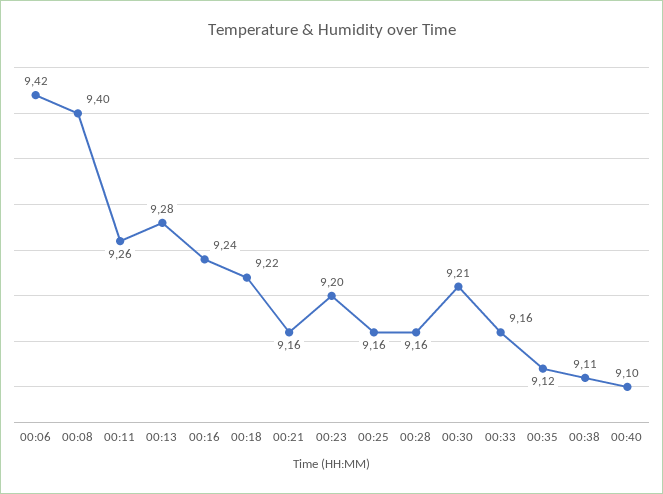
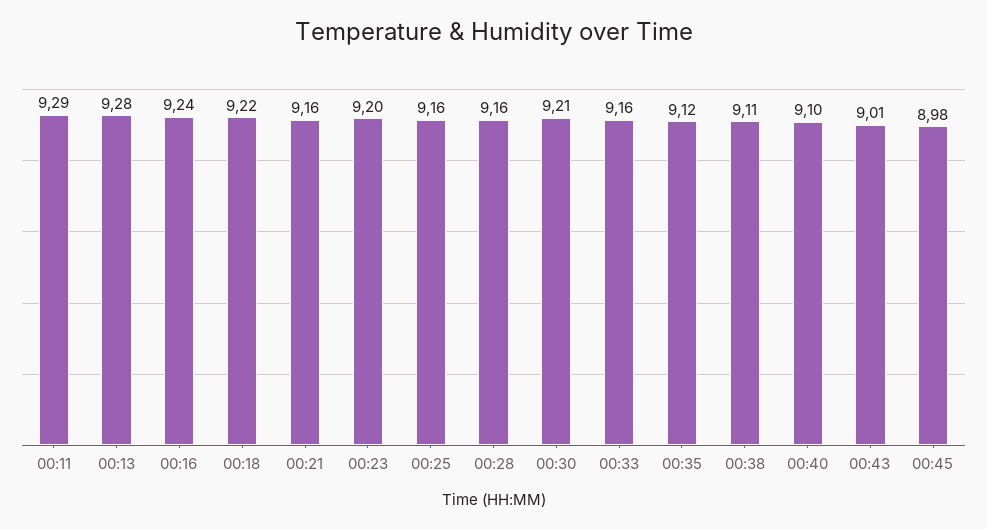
00:06: 9.42 -> none
00:08: 9.4 -> none
00:11: 9.26 -> 9.29
00:43: none -> 9.01
00:45: none -> 8.98

